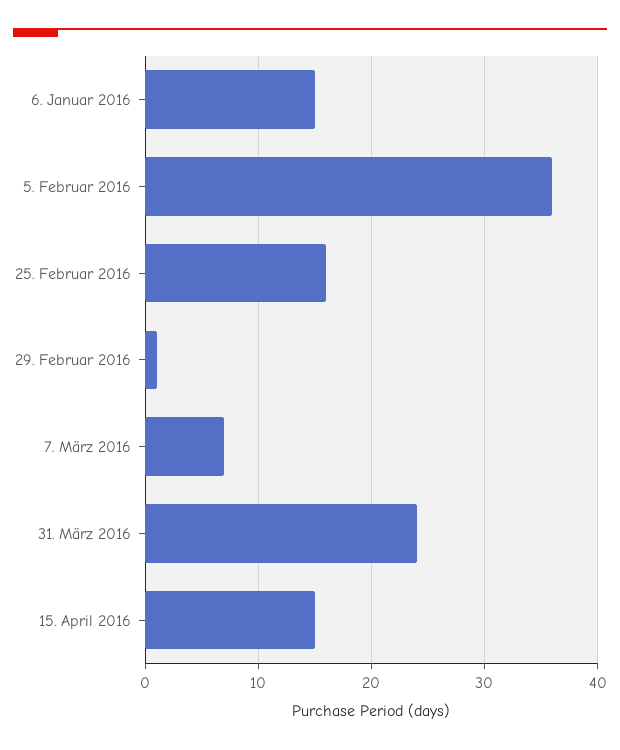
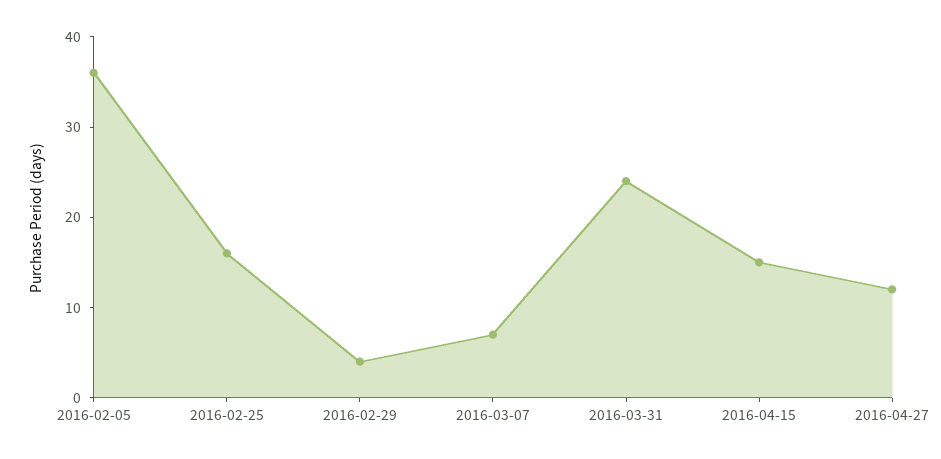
6. Januar 2016: 15 -> none
29. Februar 2016: 1 -> 4
2016-04-27: none -> 12

